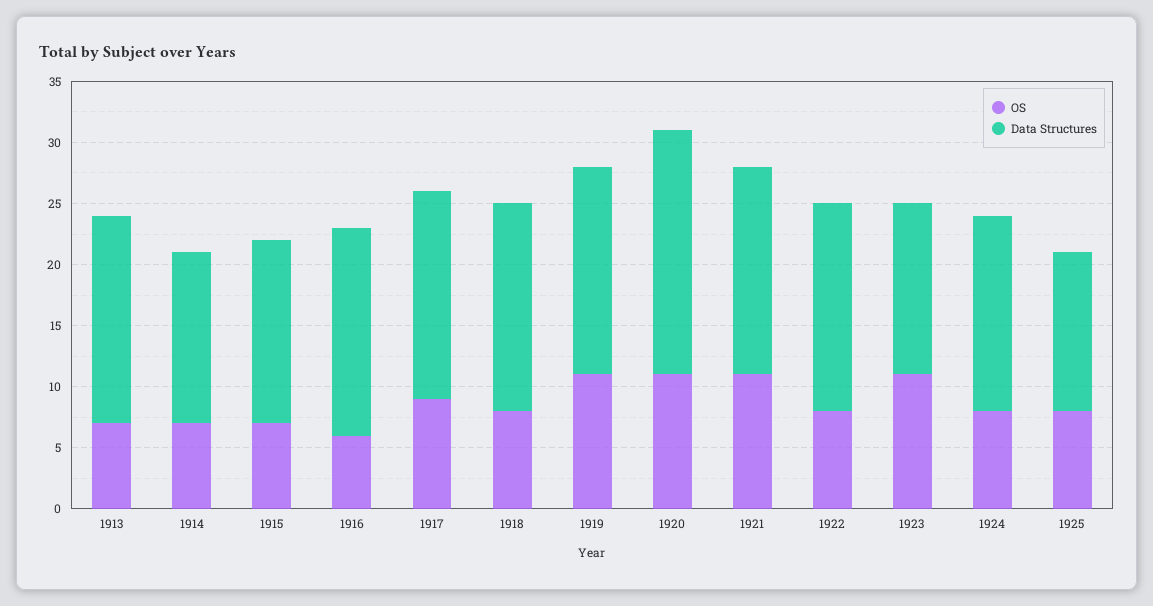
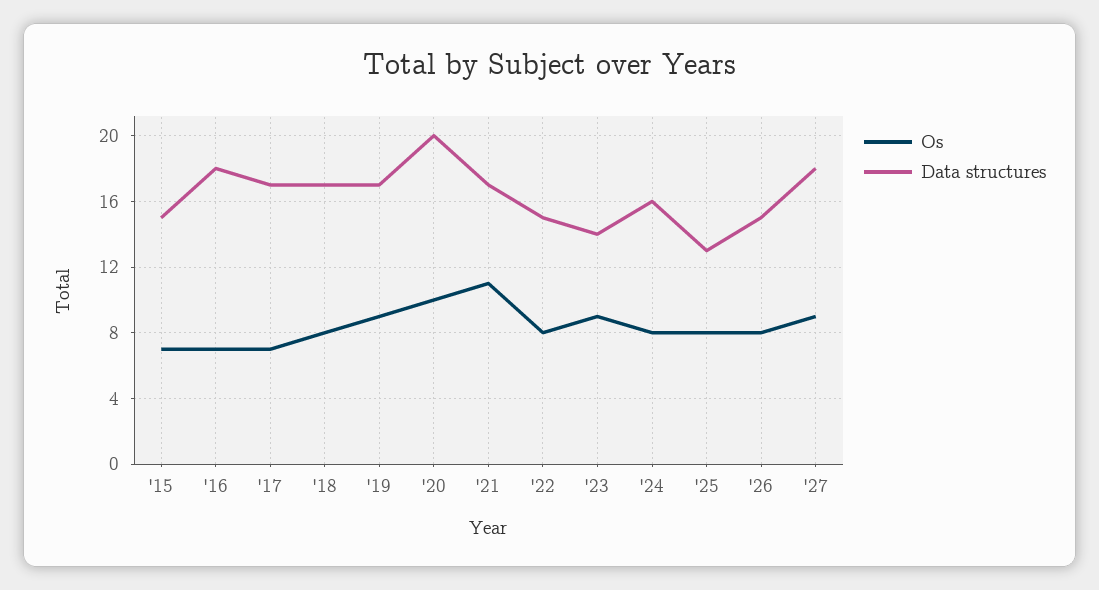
OS, 1913: 7 -> none
Data Structures, 1913: 17 -> none
OS, 1914: 7 -> none
Data Structures, 1914: 14 -> none
OS, 1916: 6 -> 7
Data Structures, 1916: 17 -> 18
OS, 1917: 9 -> 7
OS, 1919: 11 -> 9
OS, 1920: 11 -> 10
Data Structures, 1922: 17 -> 15
OS, 1923: 11 -> 9
OS, '26: none -> 8
Data Structures, '26: none -> 15
OS, '27: none -> 9
Data Structures, '27: none -> 18

